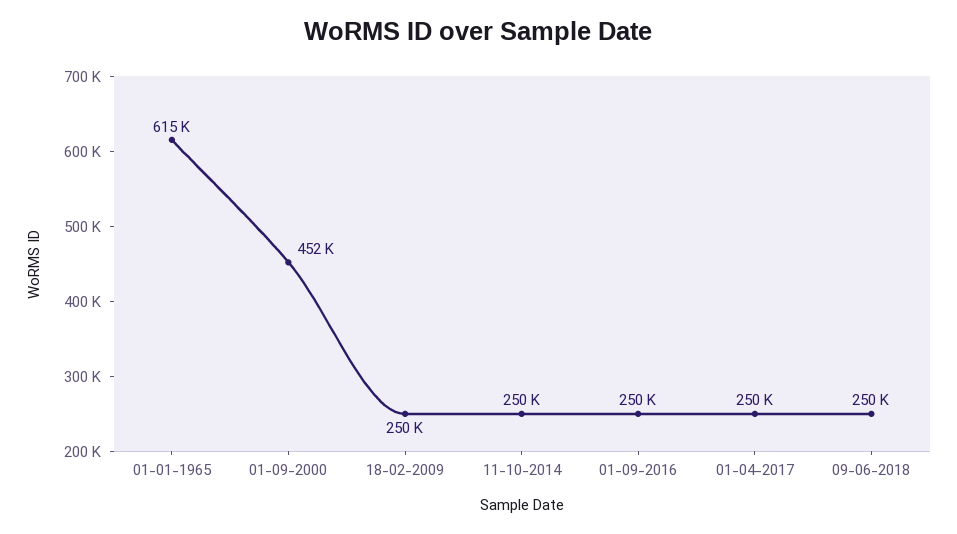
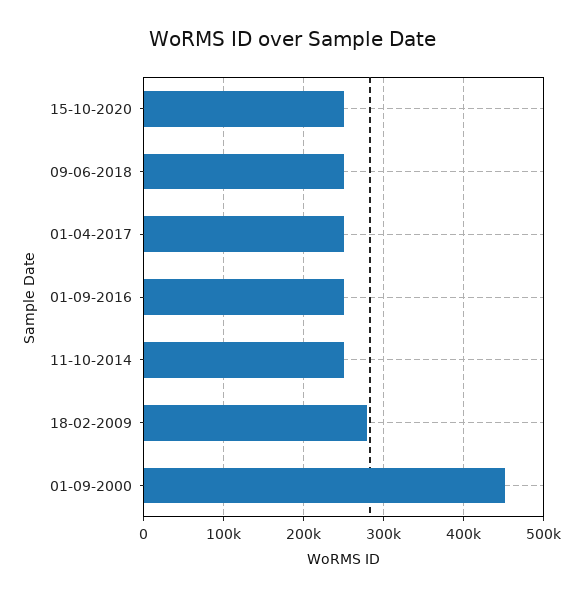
01-01-1965: 615000 -> none
18-02-2009: 250000 -> 280000
15-10-2020: none -> 250000

